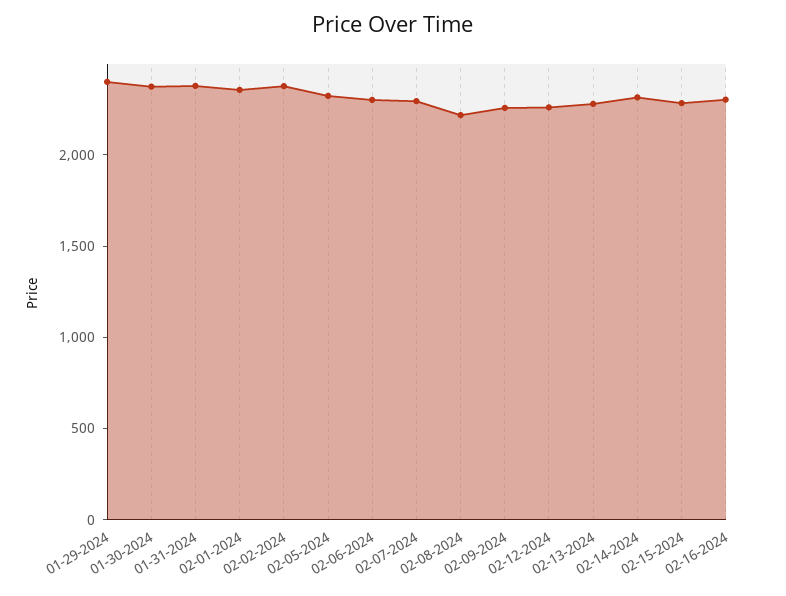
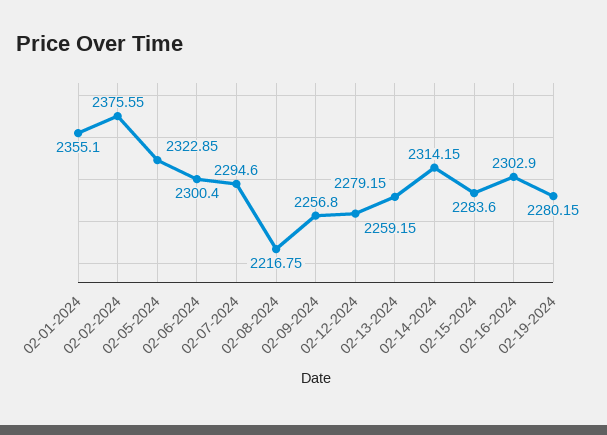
01-29-2024: 2400 -> none
01-30-2024: 2400 -> none
01-31-2024: 2400 -> none
02-19-2024: none -> 2280.15

